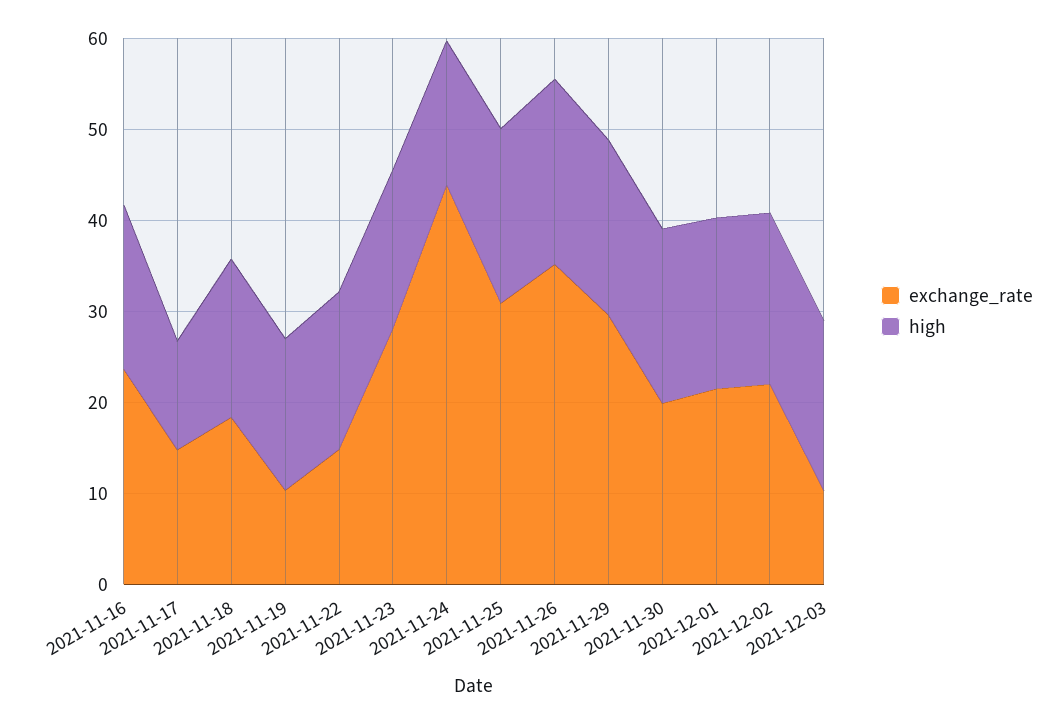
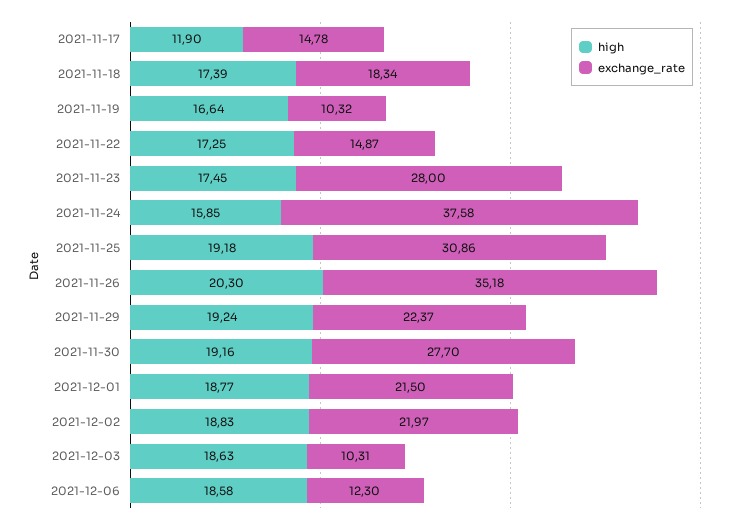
exchange_rate, 2021-11-16: 24 -> none
high, 2021-11-16: 18 -> none
exchange_rate, 2021-11-24: 44 -> 37.58
exchange_rate, 2021-11-29: 30 -> 22.37
exchange_rate, 2021-11-30: 20 -> 27.7
high, 2021-12-06: none -> 18.58
exchange_rate, 2021-12-06: none -> 12.3

